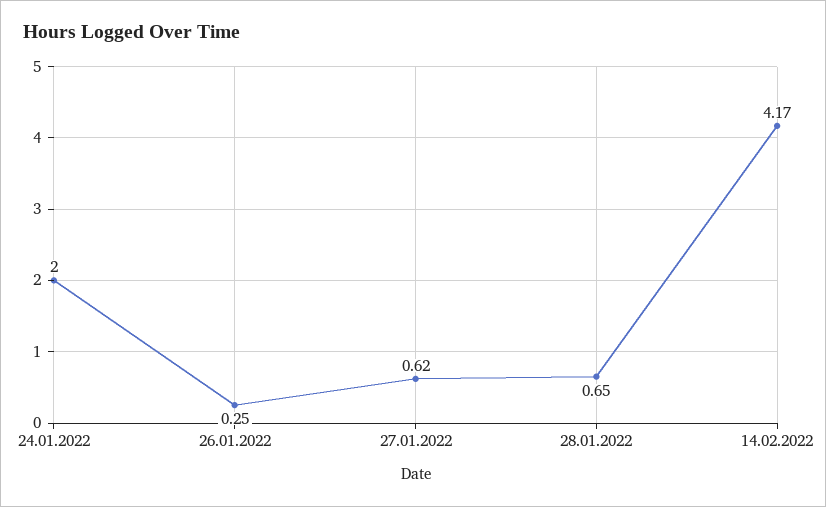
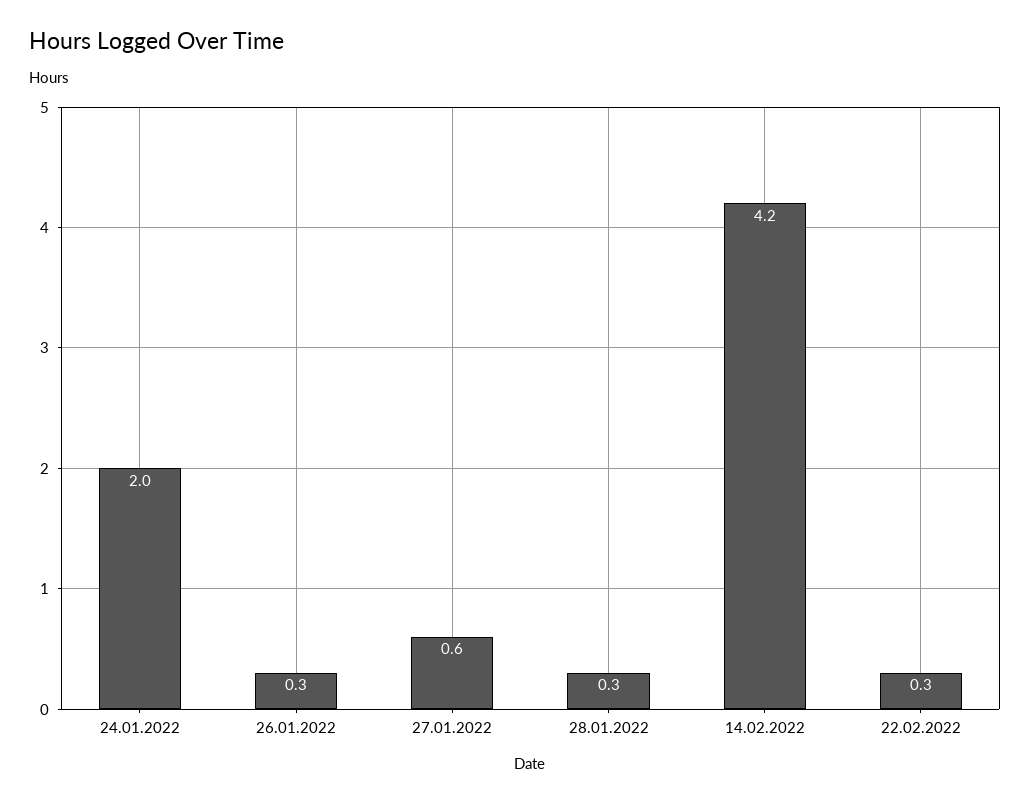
28.01.2022: 0.65 -> 0.3
22.02.2022: none -> 0.3

